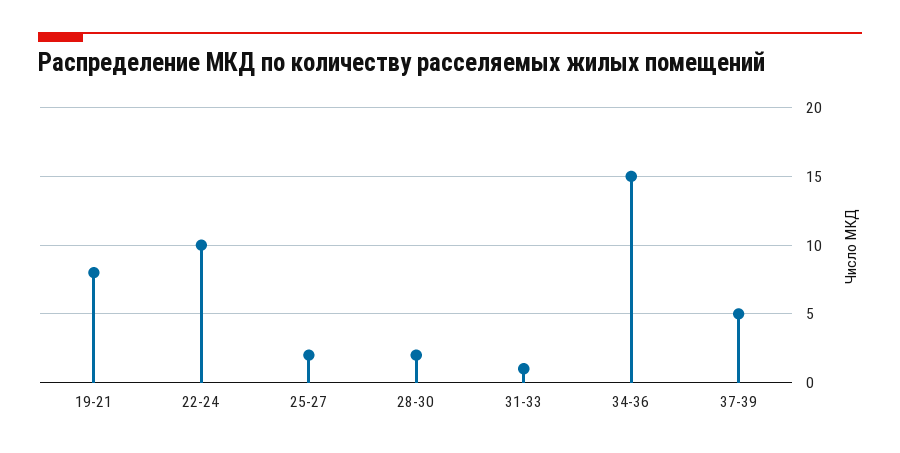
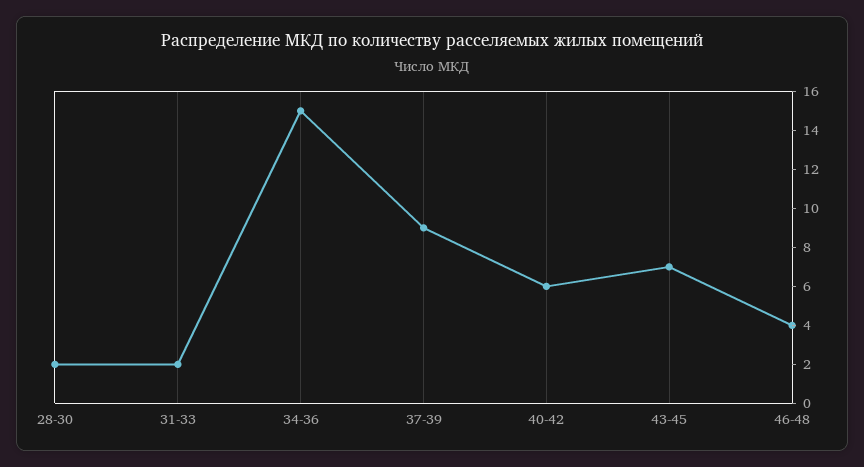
19-21: 8 -> none
22-24: 10 -> none
25-27: 2 -> none
31-33: 1 -> 2
37-39: 5 -> 9
40-42: none -> 6
43-45: none -> 7
46-48: none -> 4

